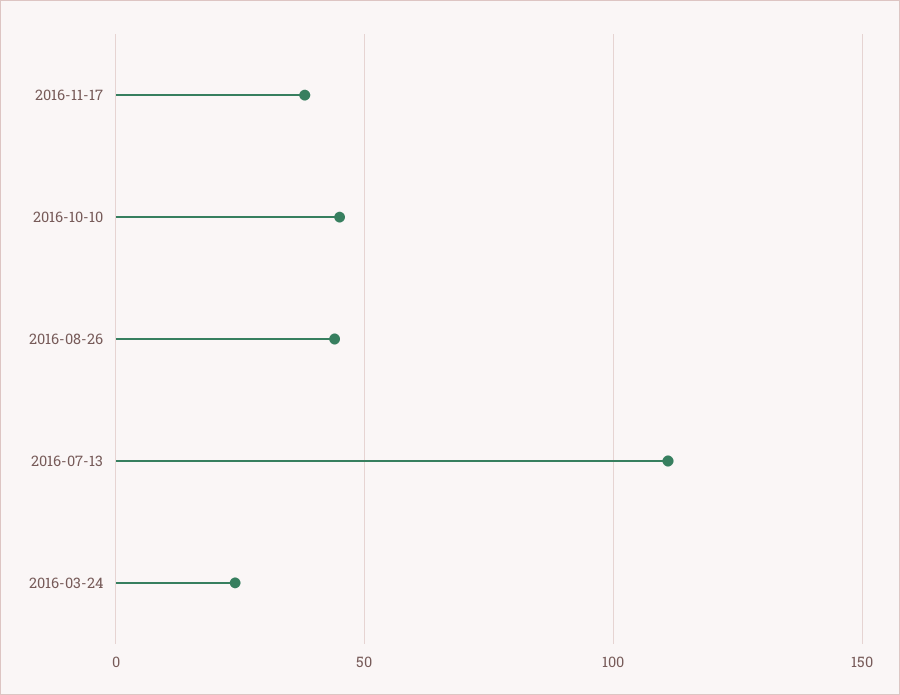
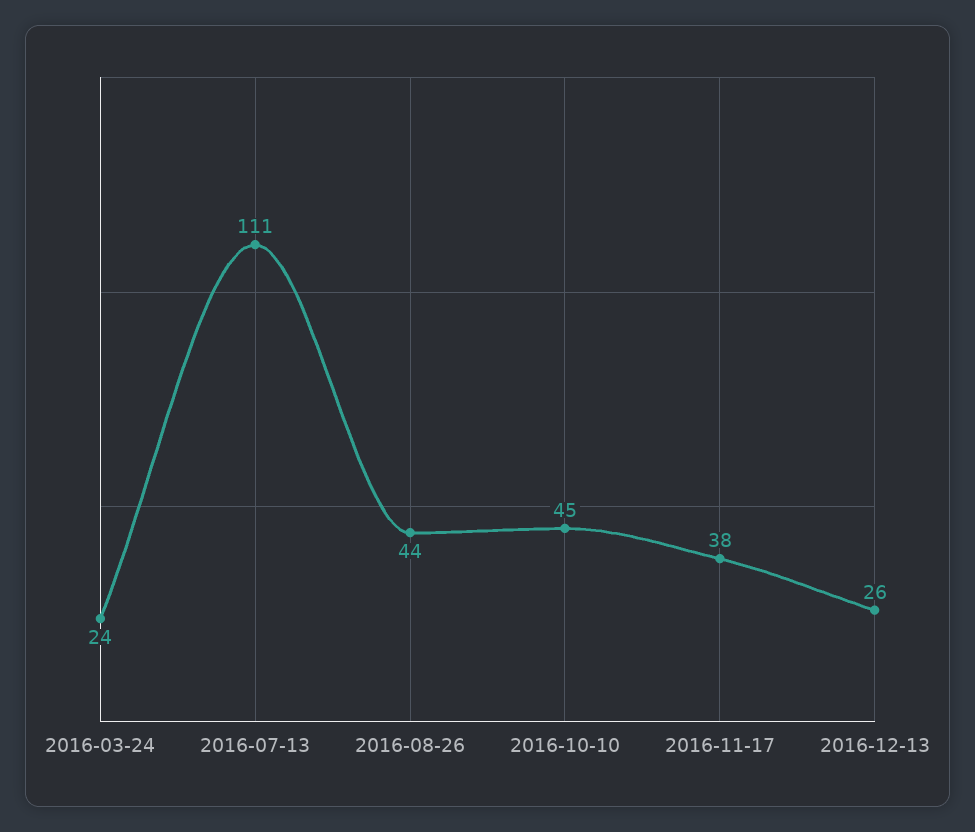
2016-12-13: none -> 26

